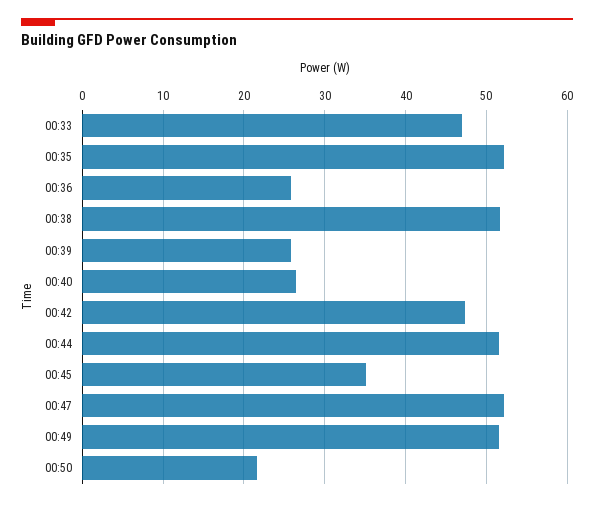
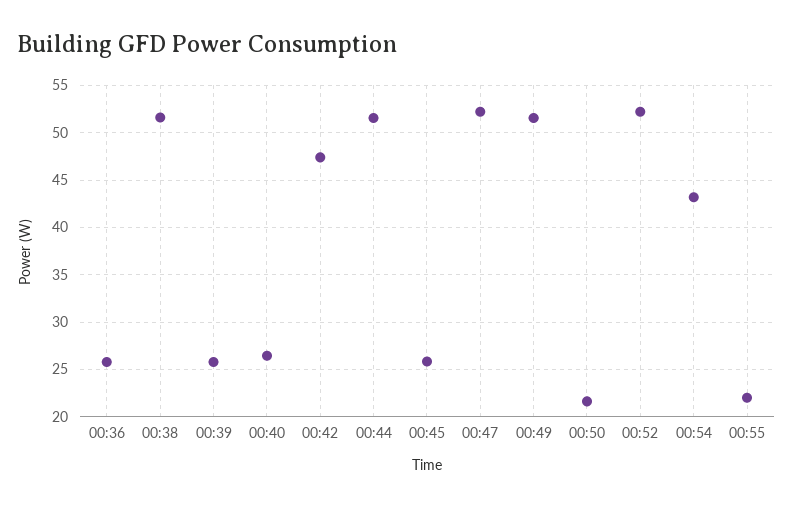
00:33: 47 -> none
00:35: 52 -> none
00:45: 35 -> 26
00:52: none -> 52
00:54: none -> 43
00:55: none -> 22

